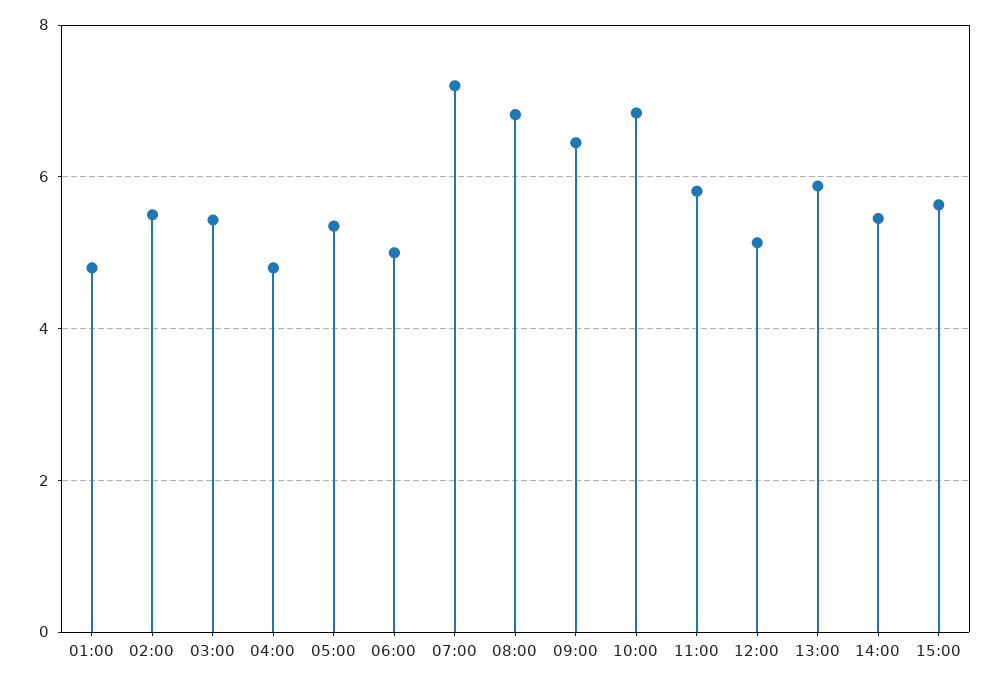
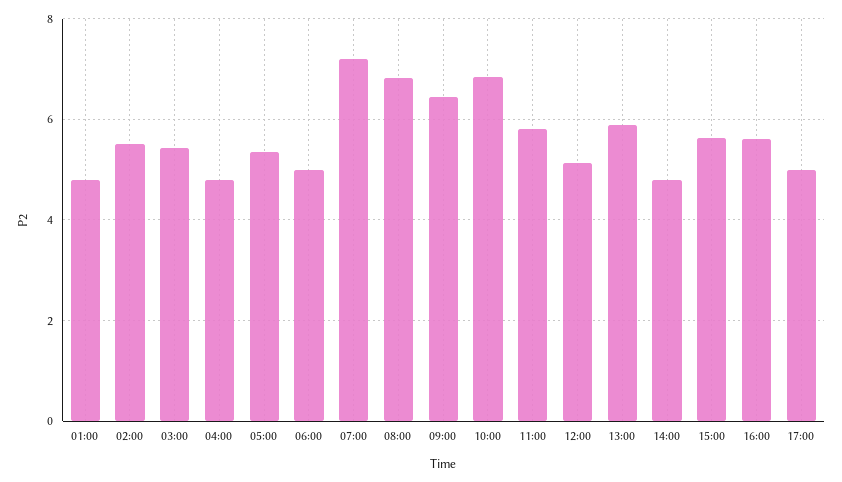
14:00: 5.4 -> 4.8
16:00: none -> 5.6
17:00: none -> 5

